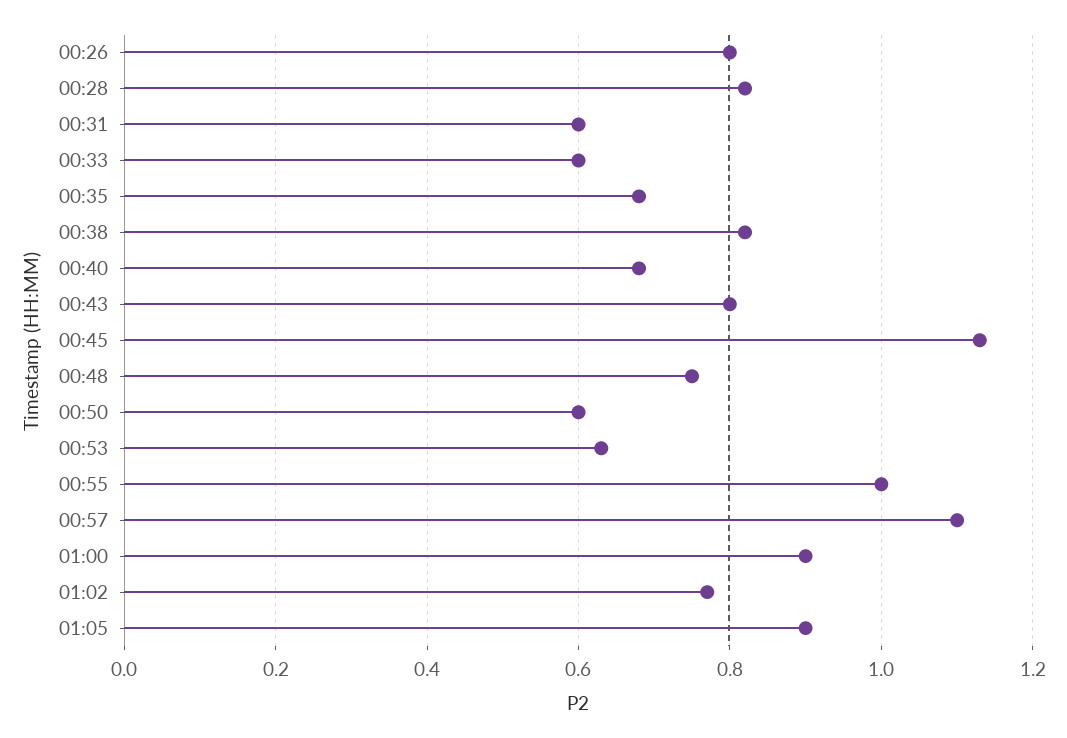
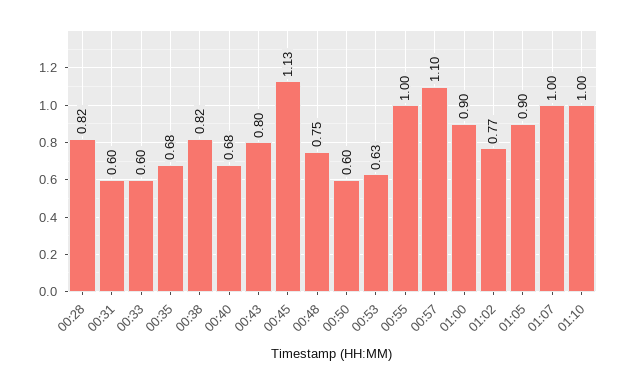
00:26: 0.8 -> none
01:07: none -> 1
01:10: none -> 1

